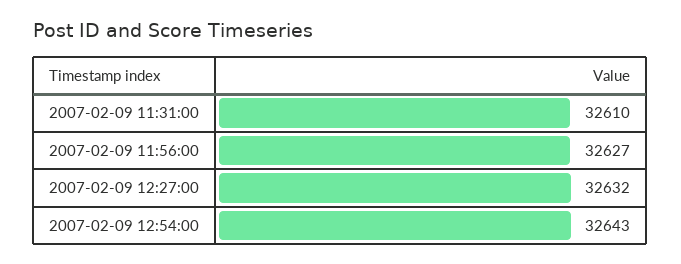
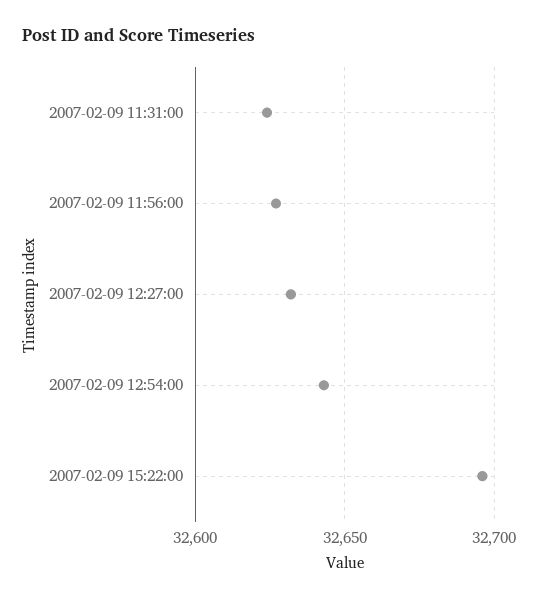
2007-02-09 11:31:00: 32610 -> 32625
2007-02-09 15:22:00: none -> 32695

